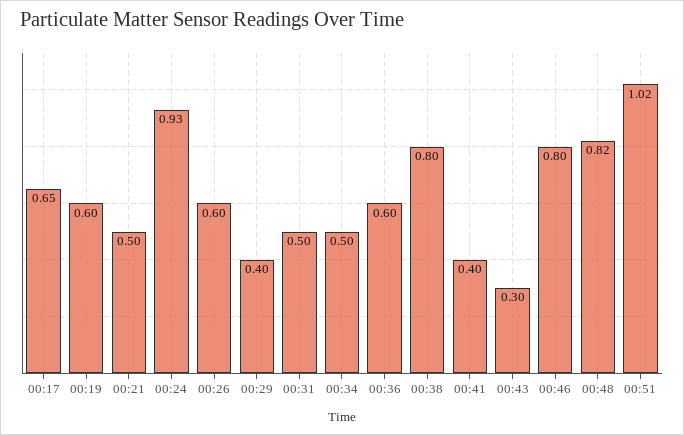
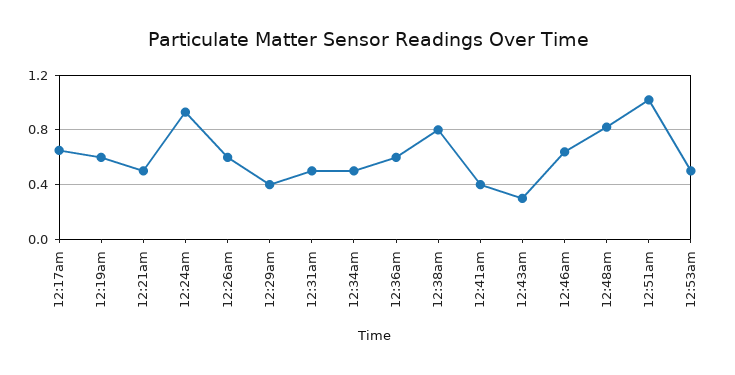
00:46: 0.8 -> 0.65
12:53am: none -> 0.5

